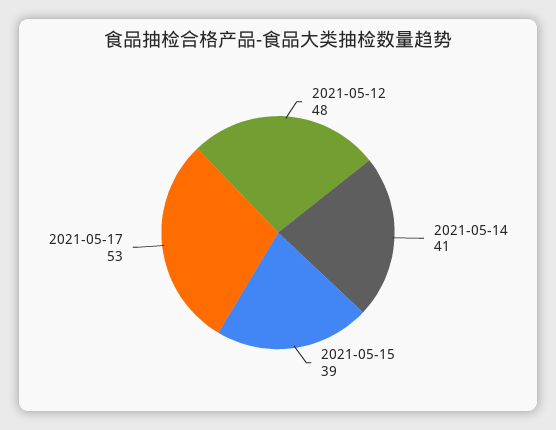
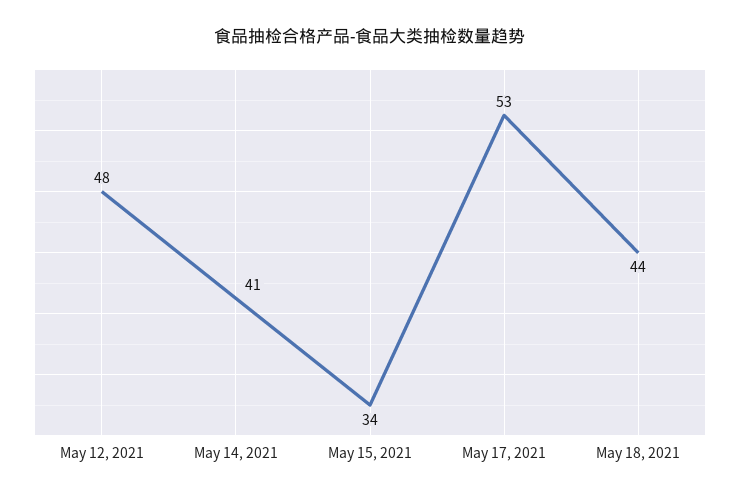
2021-05-15: 39 -> 34
May 18, 2021: none -> 44

